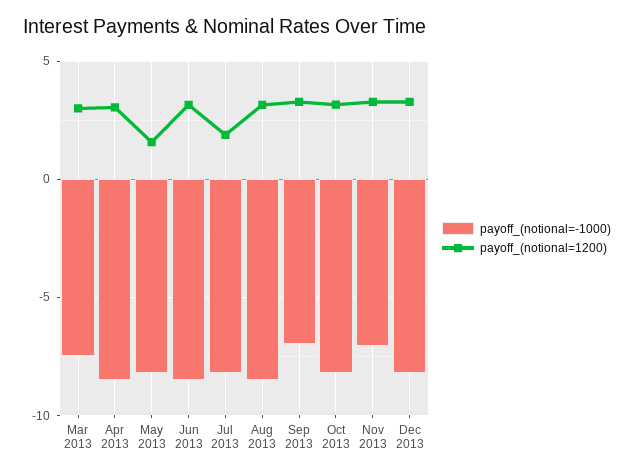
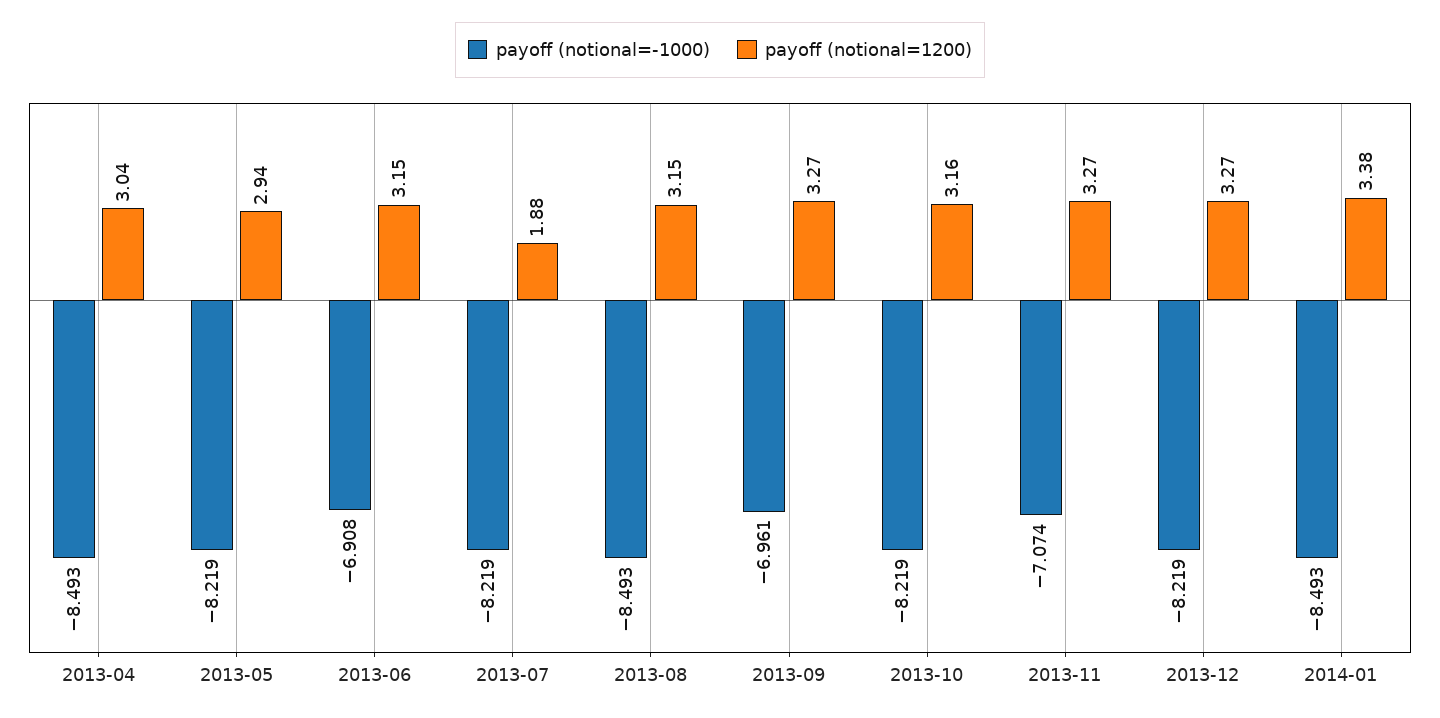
payoff_(notional=-1000), Mar 2013: -7.5 -> none
payoff_(notional=1200), Mar 2013: 3 -> none
payoff_(notional=1200), May 2013: 1.5 -> 2.94
payoff_(notional=-1000), Jun 2013: -8.5 -> -6.908
payoff_(notional=-1000), 2014-01: none -> -8.493
payoff_(notional=1200), 2014-01: none -> 3.38

